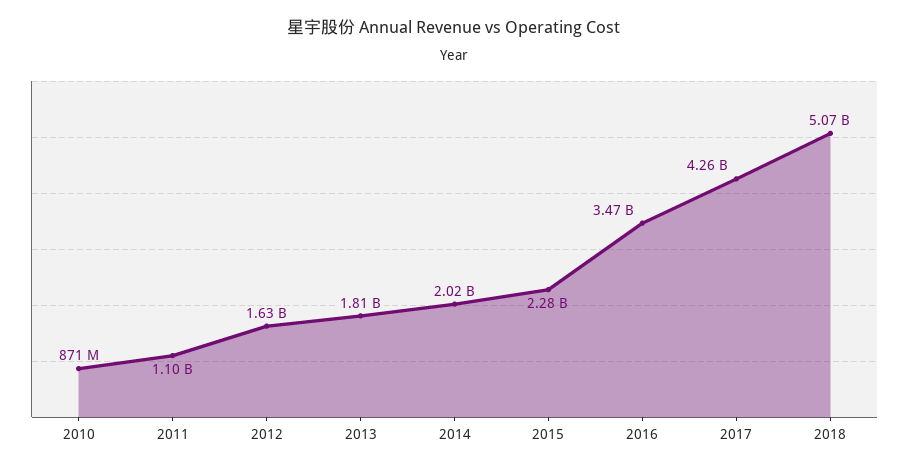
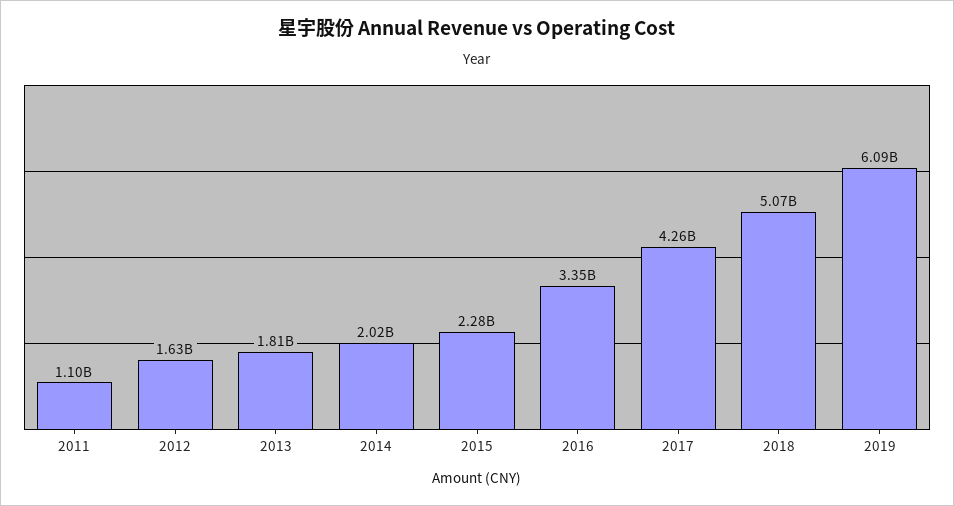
2010: 871000000 -> none
2016: 3470000000 -> 3350000000
2019: none -> 6090000000

